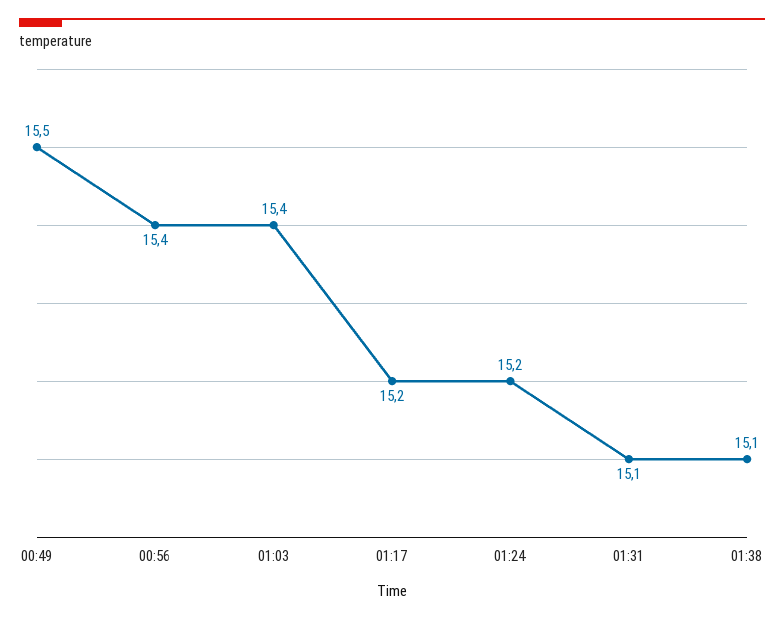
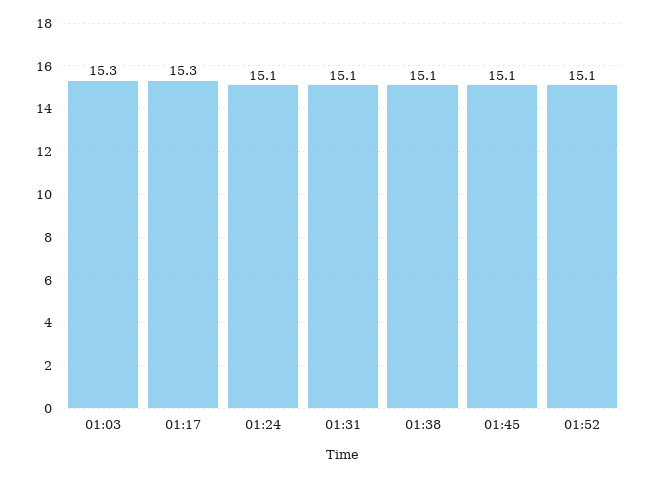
00:49: 15.5 -> none
00:56: 15.4 -> none
01:03: 15.4 -> 15.3
01:17: 15.2 -> 15.3
01:24: 15.2 -> 15.1
01:45: none -> 15.1
01:52: none -> 15.1

